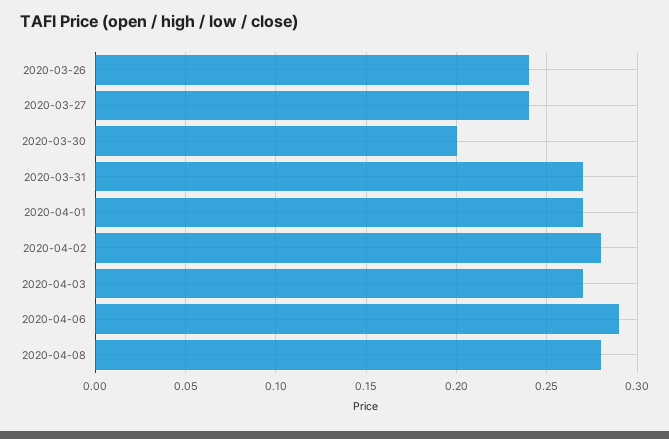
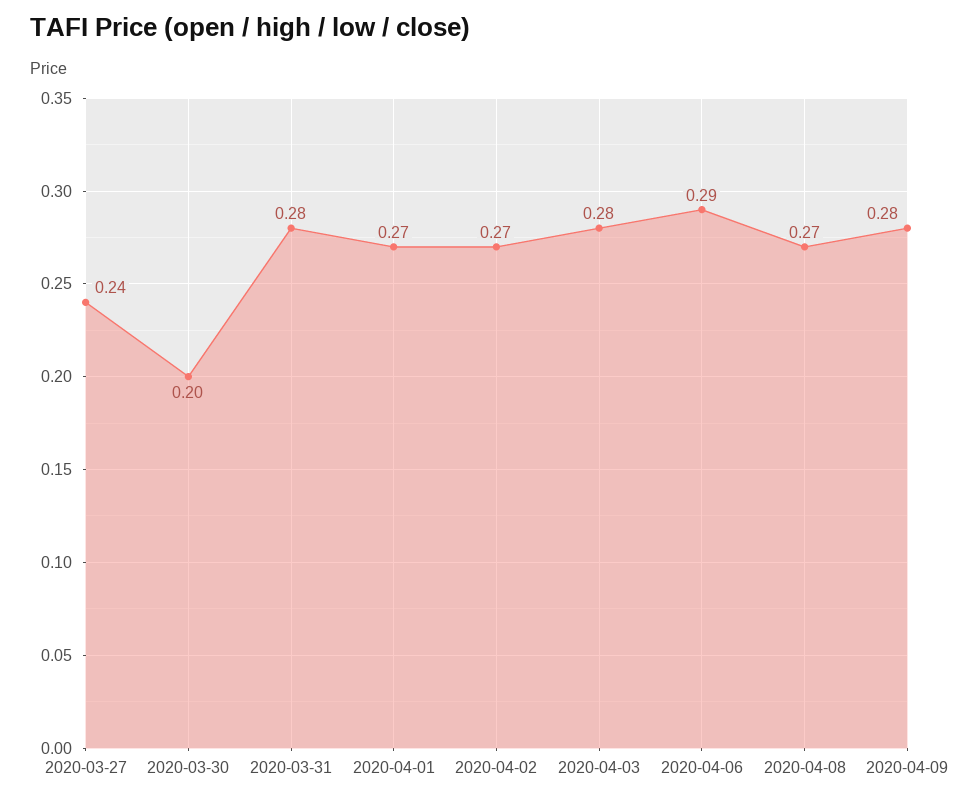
2020-03-26: 0.24 -> none
2020-03-31: 0.27 -> 0.28
2020-04-02: 0.28 -> 0.27
2020-04-03: 0.27 -> 0.28
2020-04-08: 0.28 -> 0.27
2020-04-09: none -> 0.28

